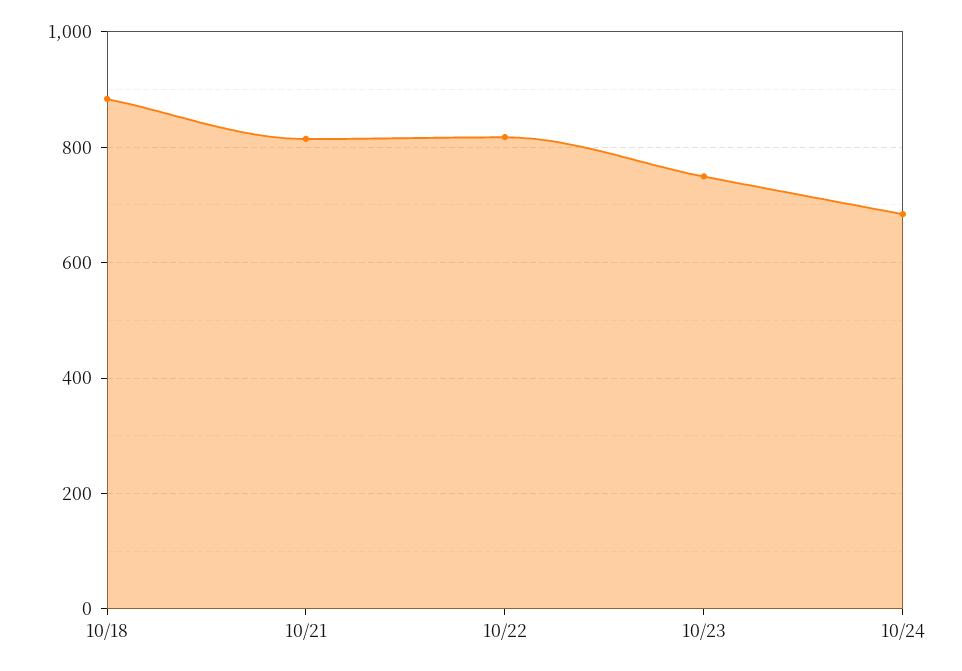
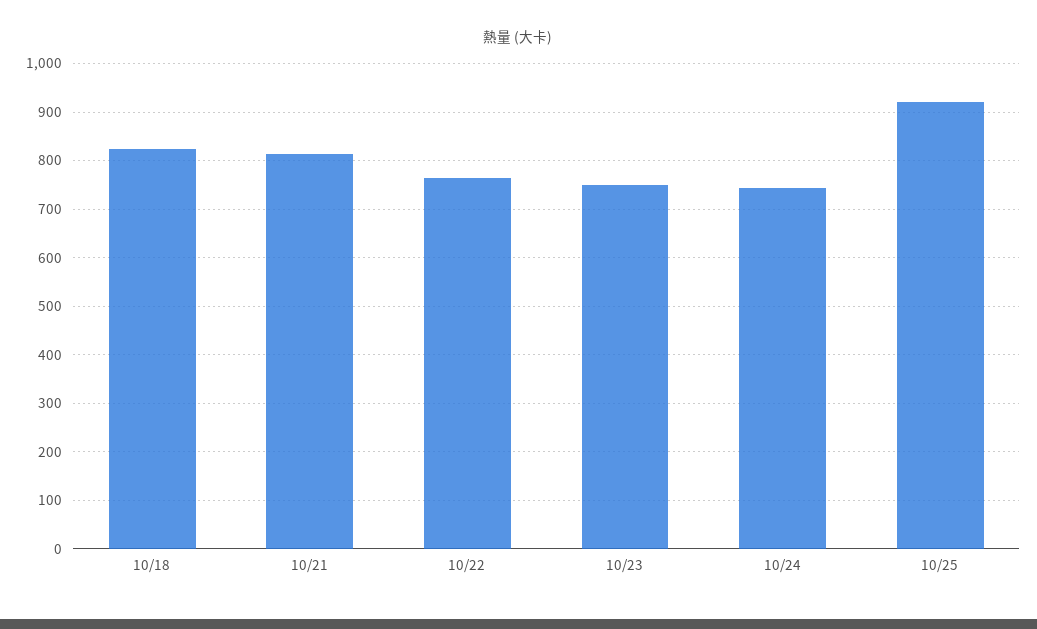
10/18: 880 -> 820
10/22: 820 -> 760
10/24: 680 -> 740
10/25: none -> 920

